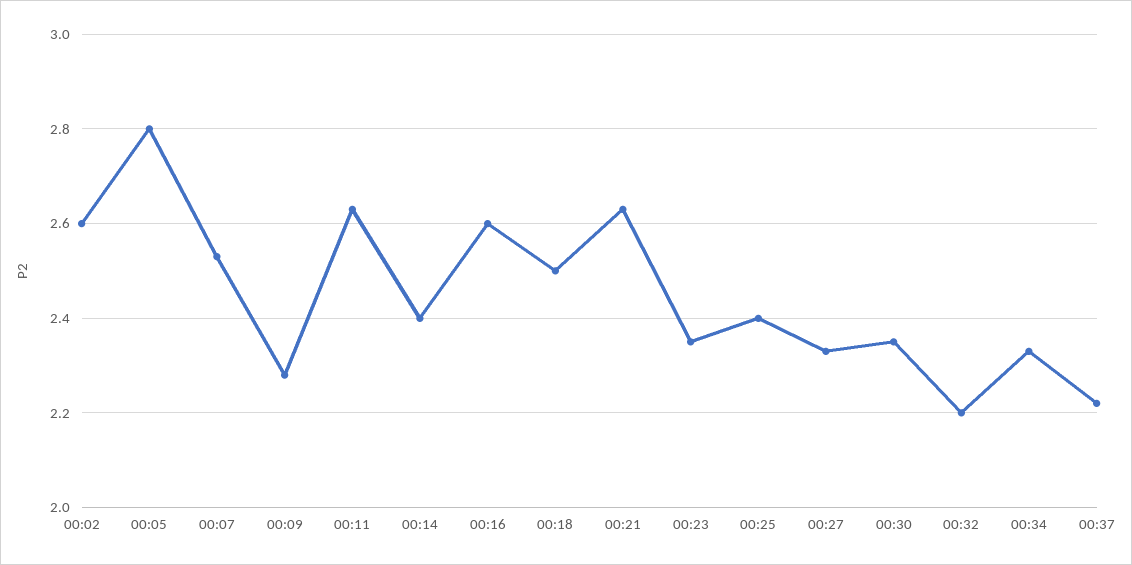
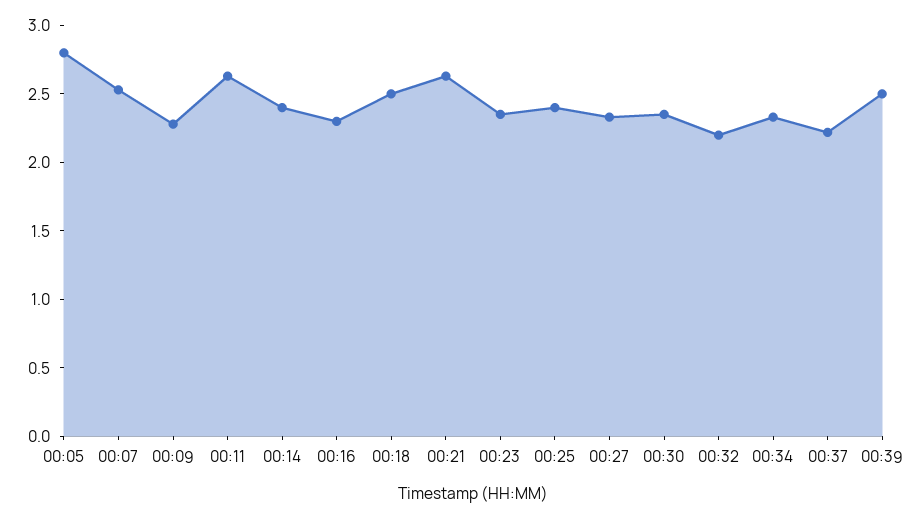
00:02: 2.6 -> none
00:16: 2.6 -> 2.3
00:39: none -> 2.5

